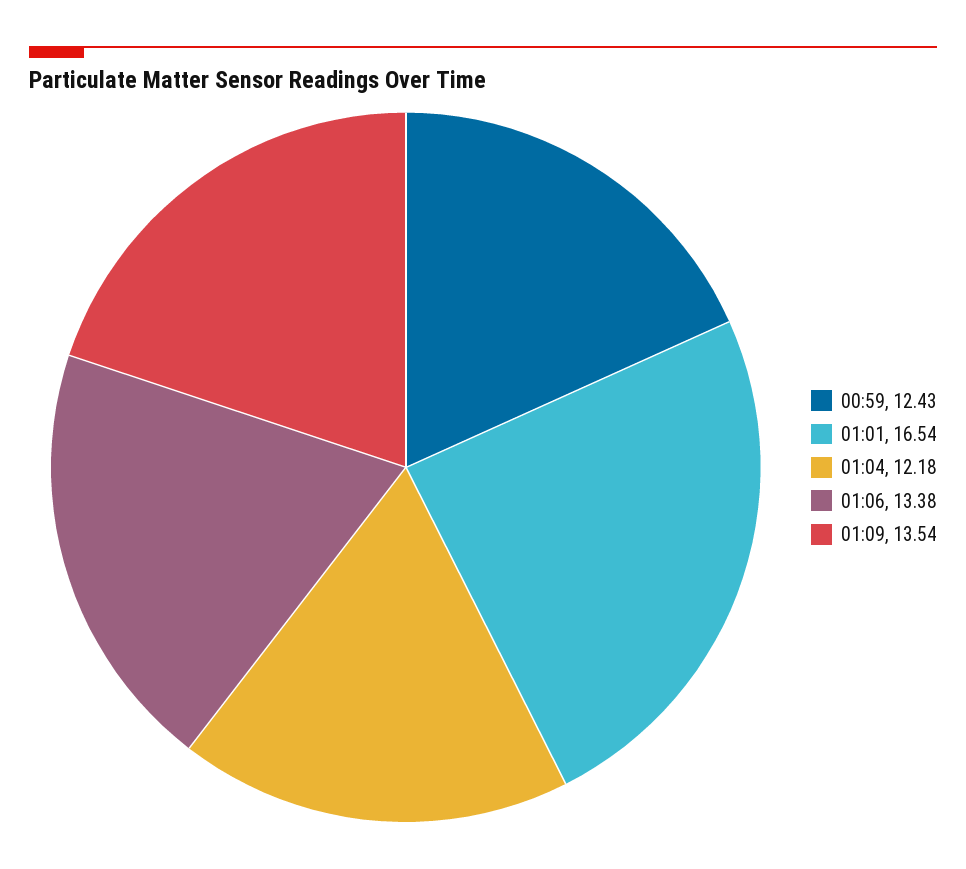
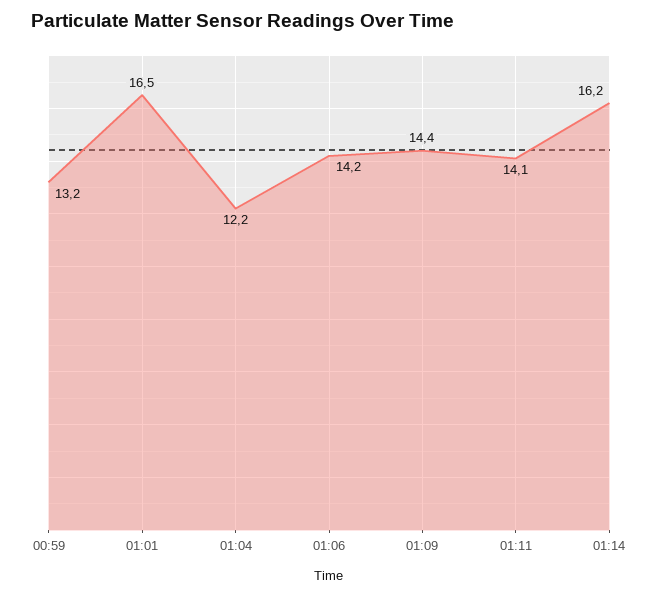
00:59: 12.43 -> 13.2
01:06: 13.38 -> 14.2
01:09: 13.54 -> 14.4
01:11: none -> 14.1
01:14: none -> 16.2

